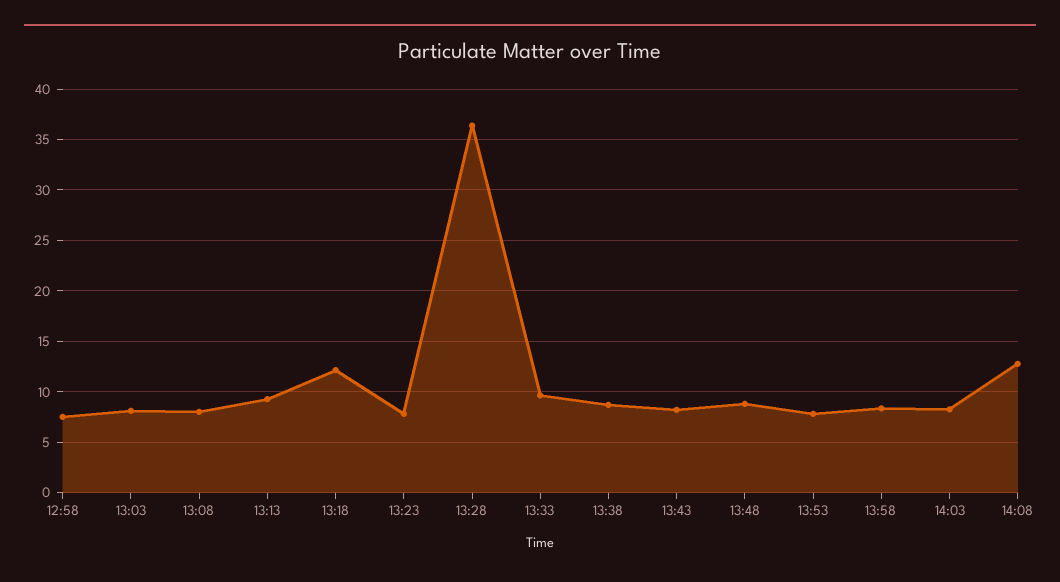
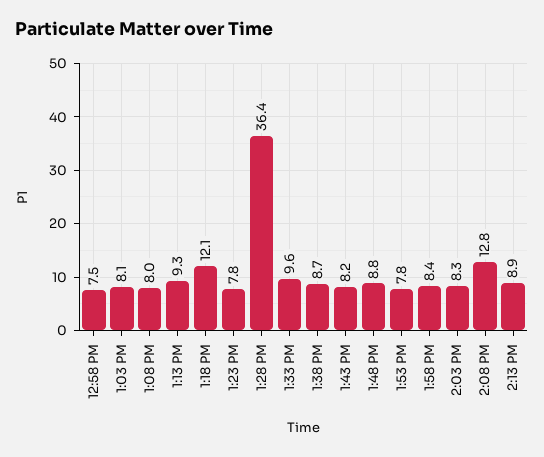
2:13 PM: none -> 8.9

